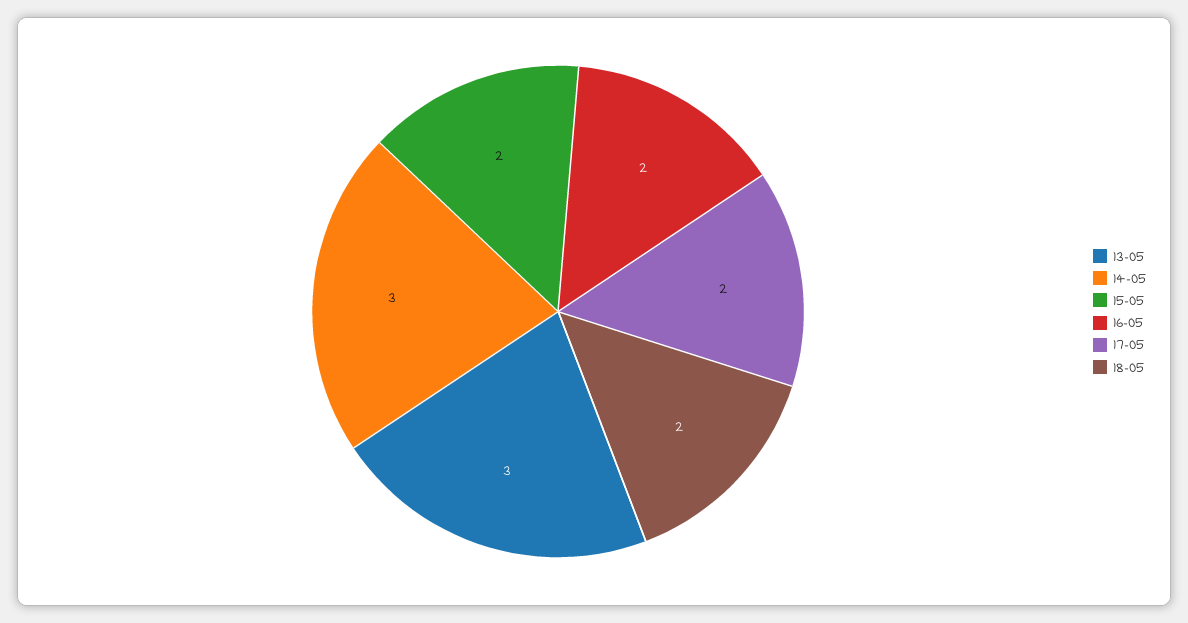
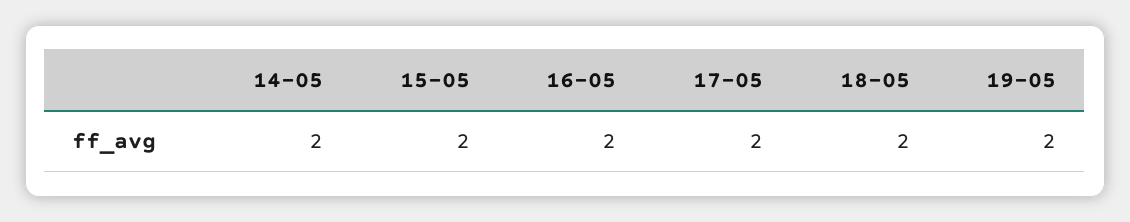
13-05: 3 -> none
14-05: 3 -> 2
19-05: none -> 2

